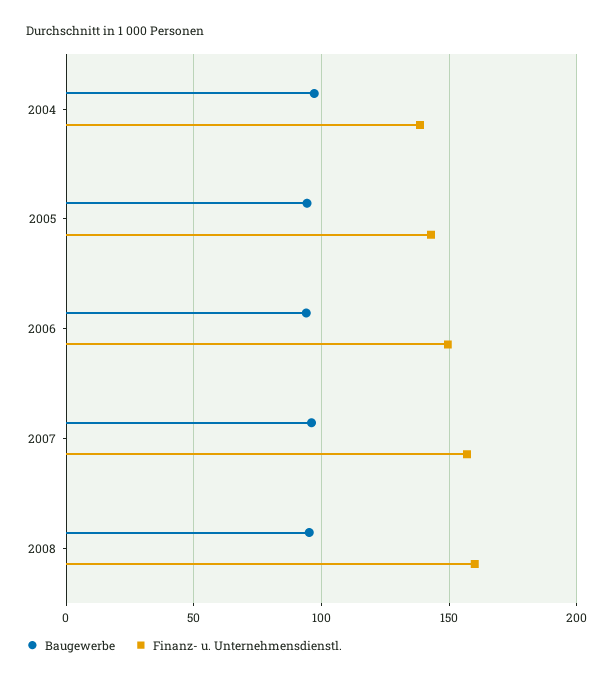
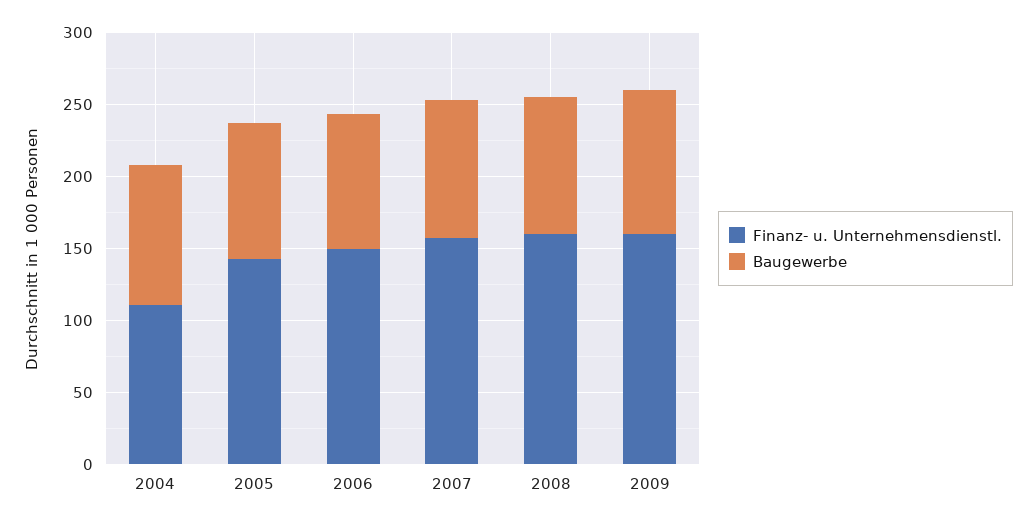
Finanz- u. Unternehmensdienstl., 2004: 140 -> 110
Finanz- u. Unternehmensdienstl., 2009: none -> 160
Baugewerbe, 2009: none -> 100

